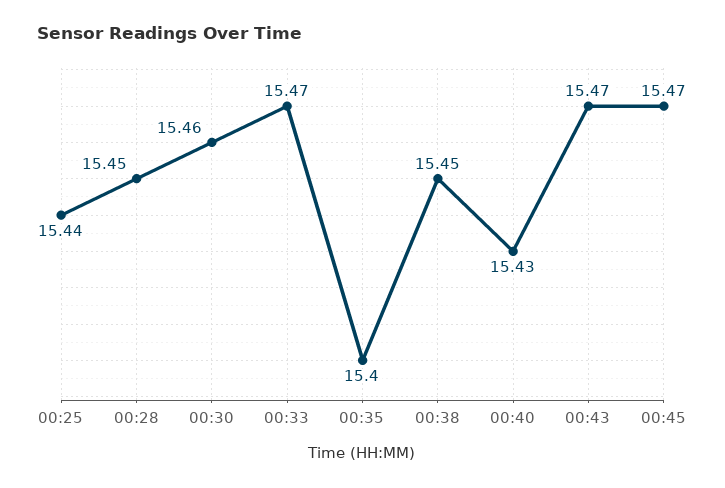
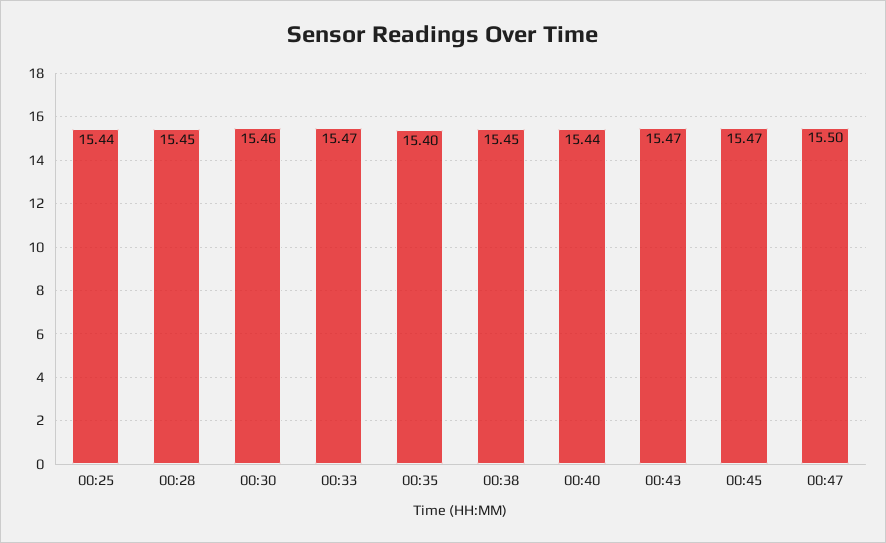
00:40: 15.43 -> 15.44
00:47: none -> 15.5

